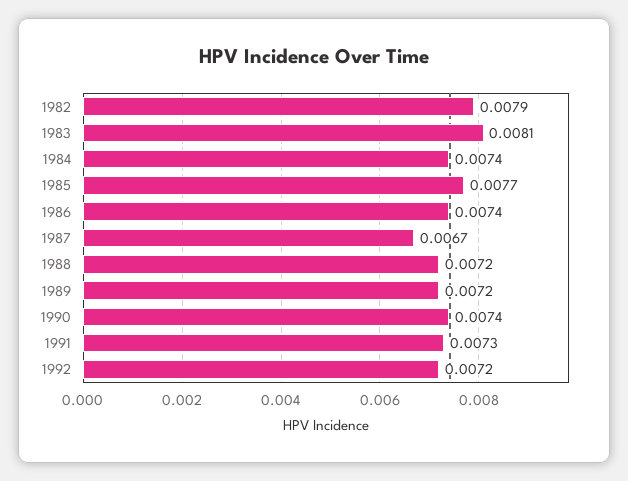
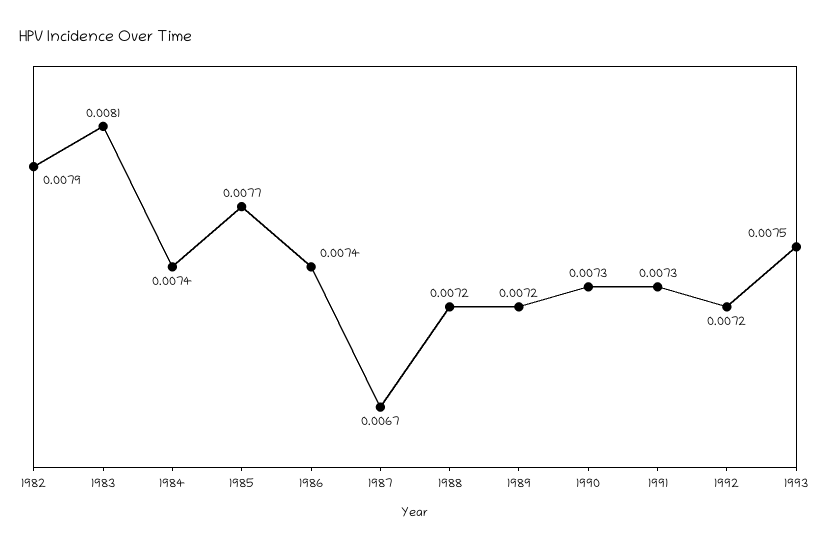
1990: 0.0074 -> 0.0073
1993: none -> 0.0075

